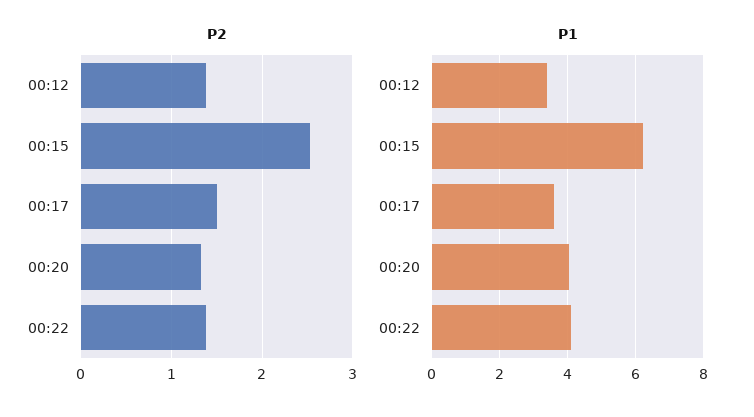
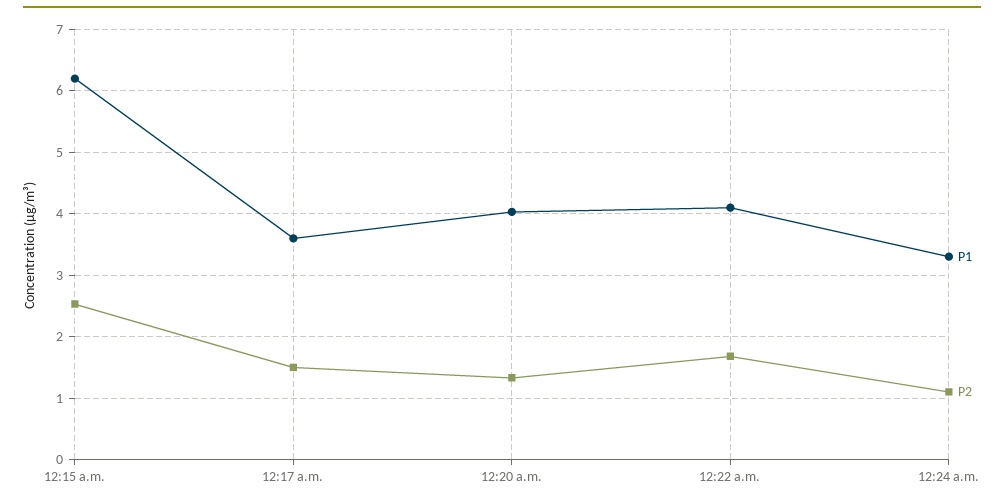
P2, 00:12: 1.4 -> none
P2, 00:22: 1.4 -> 1.7
P1, 00:12: 3.4 -> none
P1, 12:24 a.m.: none -> 3.3
P2, 12:24 a.m.: none -> 1.1

